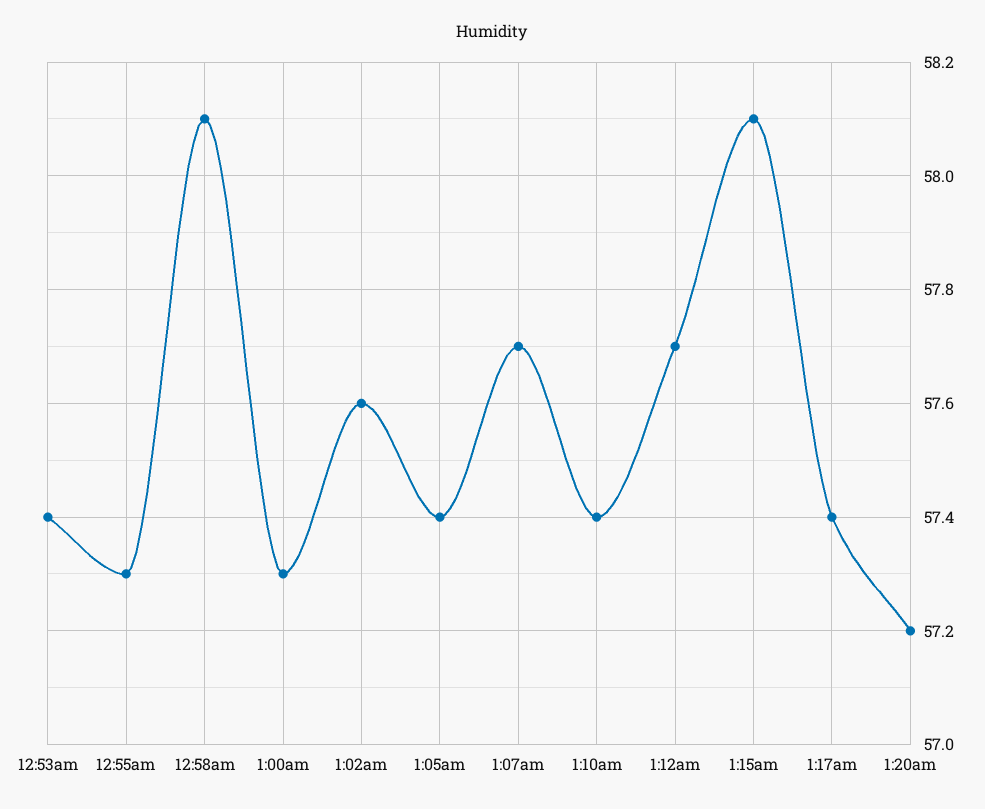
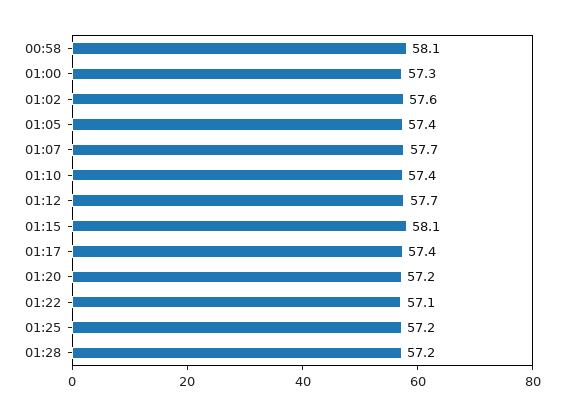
12:53am: 57.4 -> none
12:55am: 57.3 -> none
01:22: none -> 57.1
01:25: none -> 57.2
01:28: none -> 57.2

